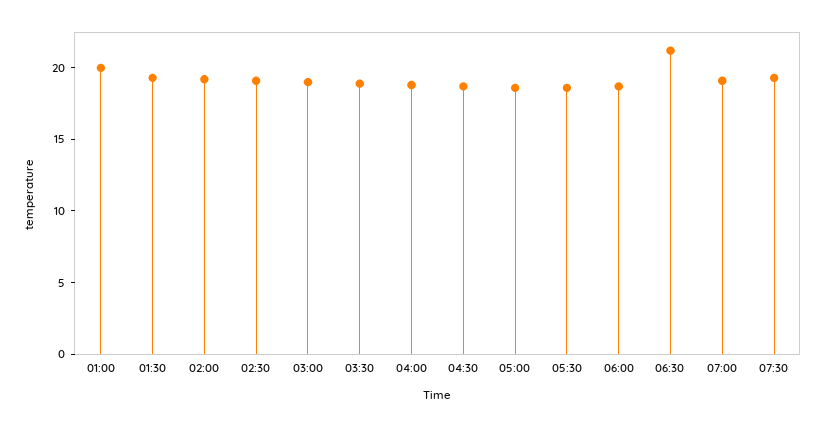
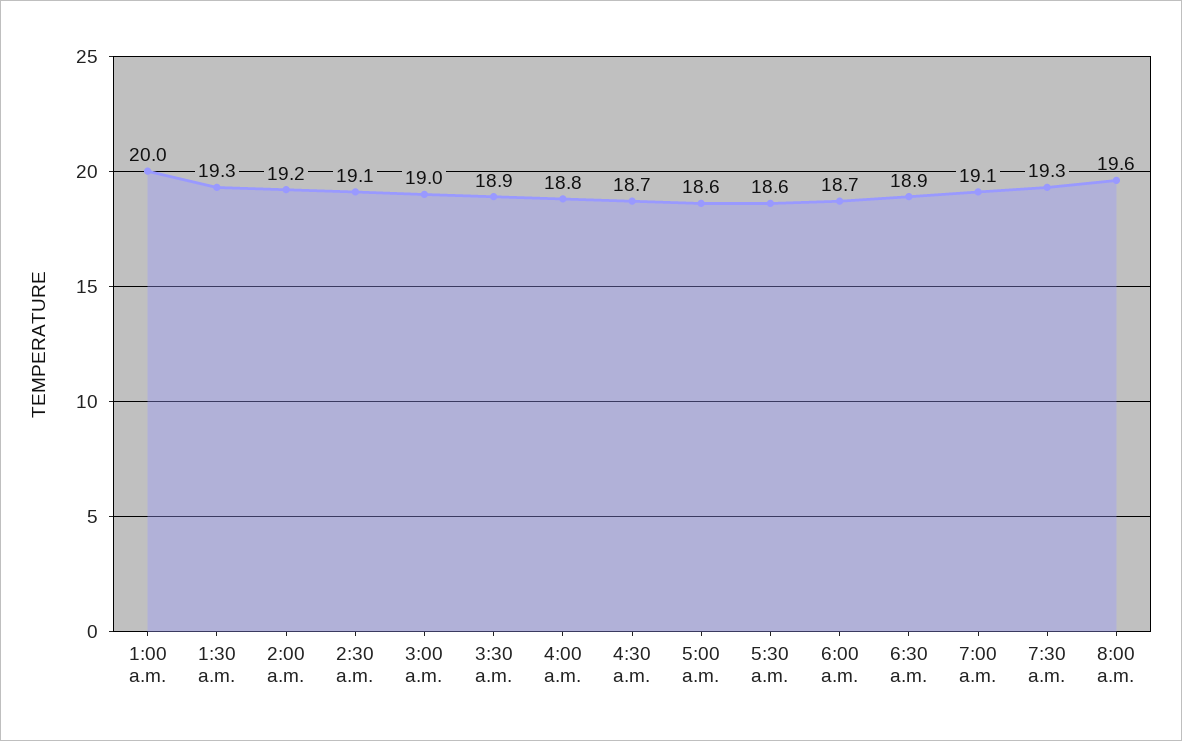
06:30: 21 -> 18.9
8:00 a.m.: none -> 19.6

